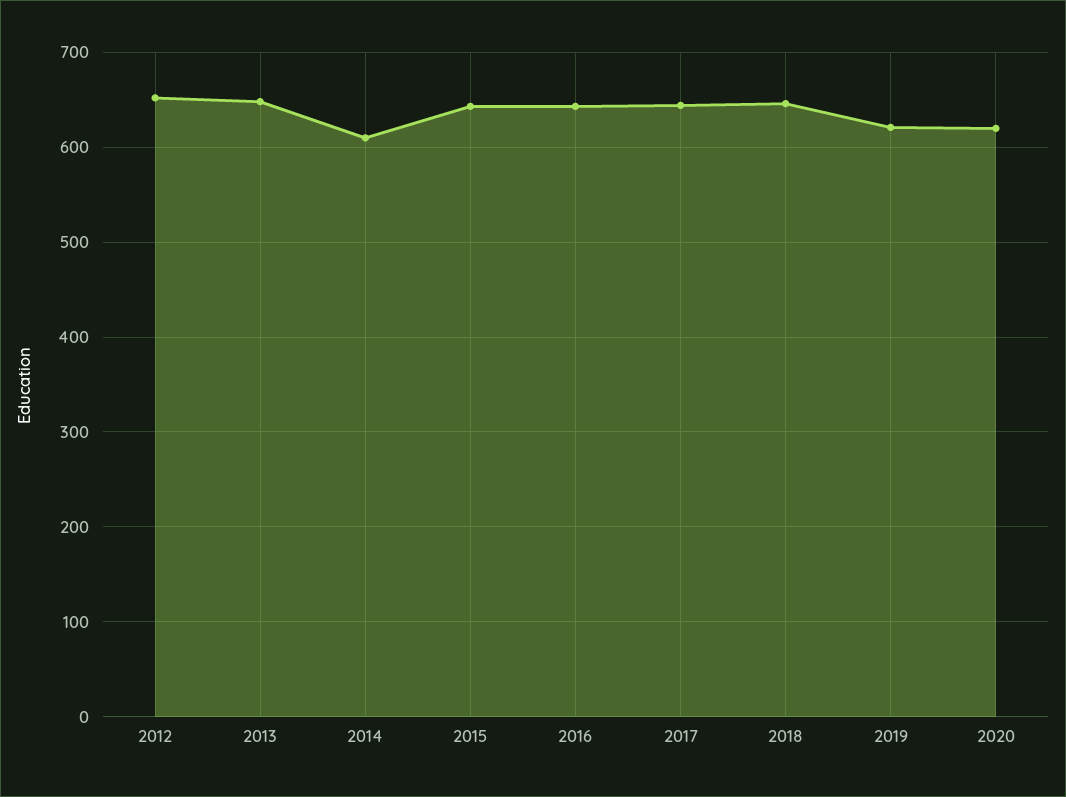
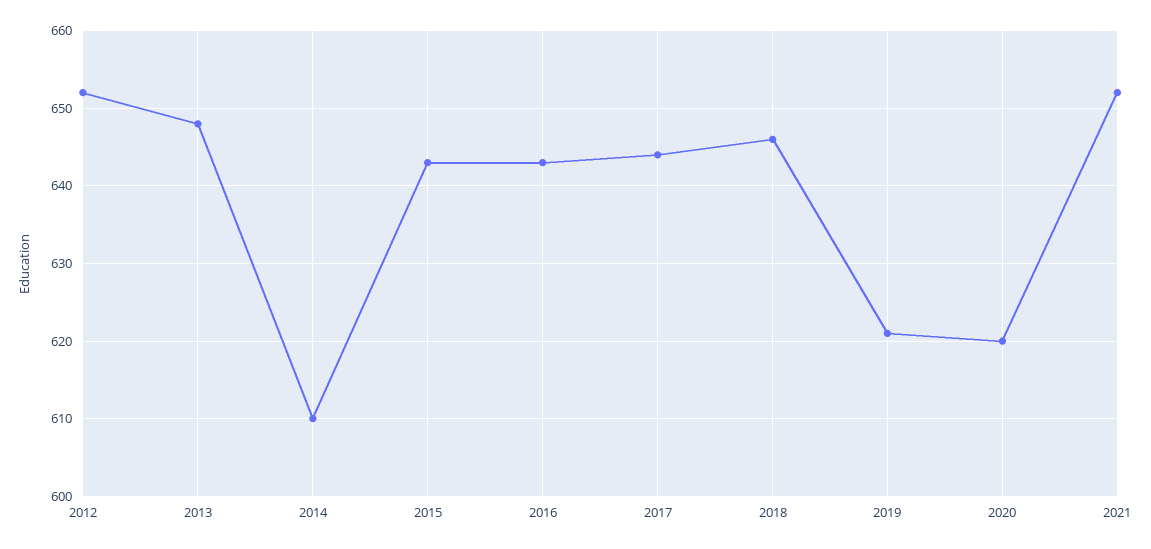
2021: none -> 652

